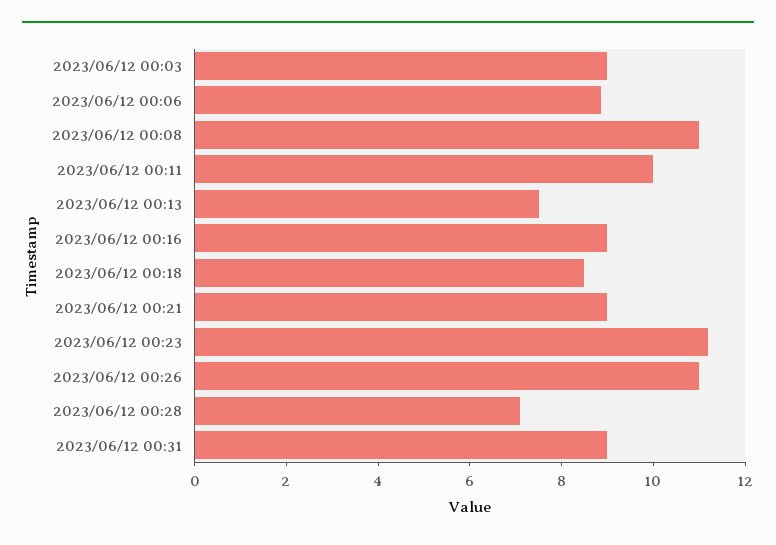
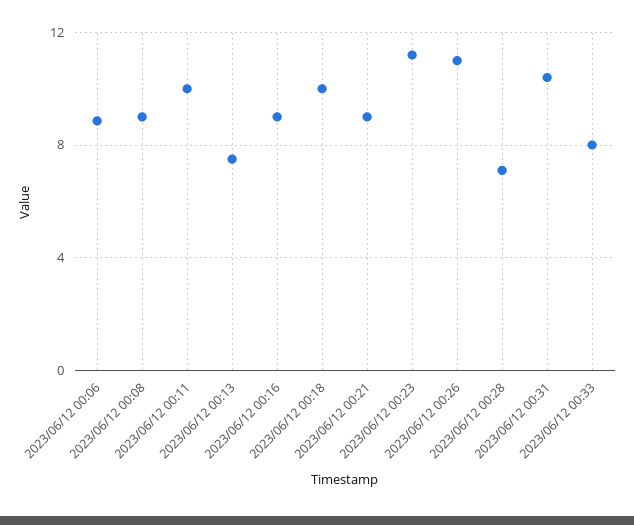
2023/06/12 00:03: 9 -> none
2023/06/12 00:08: 11 -> 9
2023/06/12 00:18: 8.5 -> 10
2023/06/12 00:31: 9 -> 10.5
2023/06/12 00:33: none -> 8

